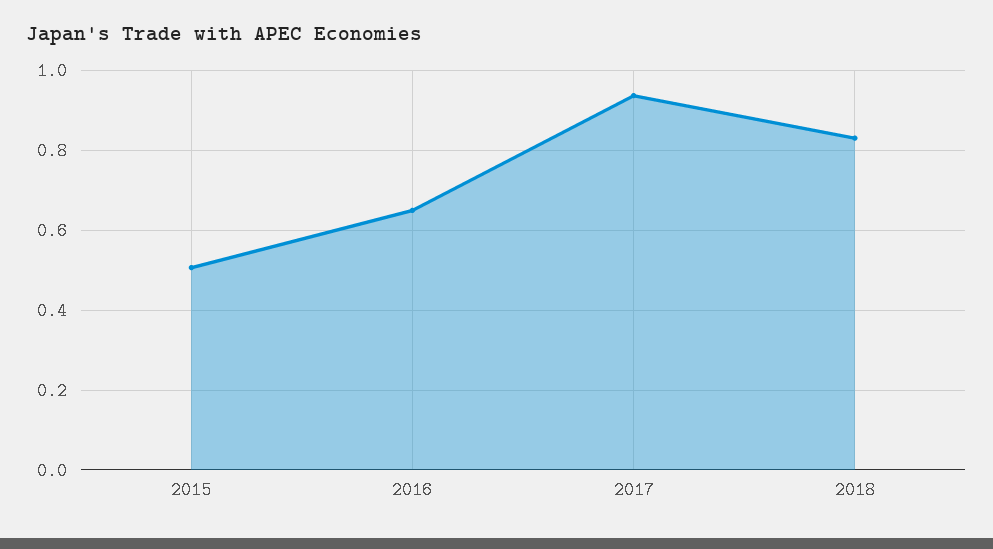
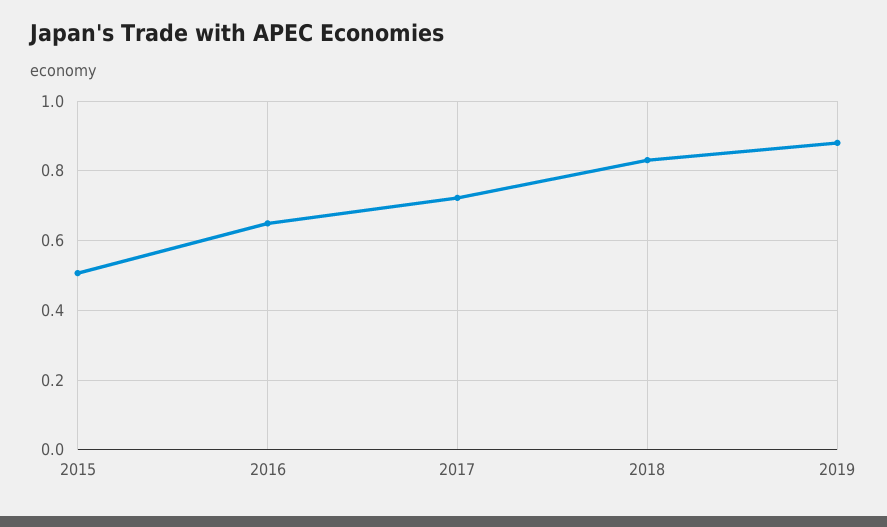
2017: 0.94 -> 0.72
2019: none -> 0.88

